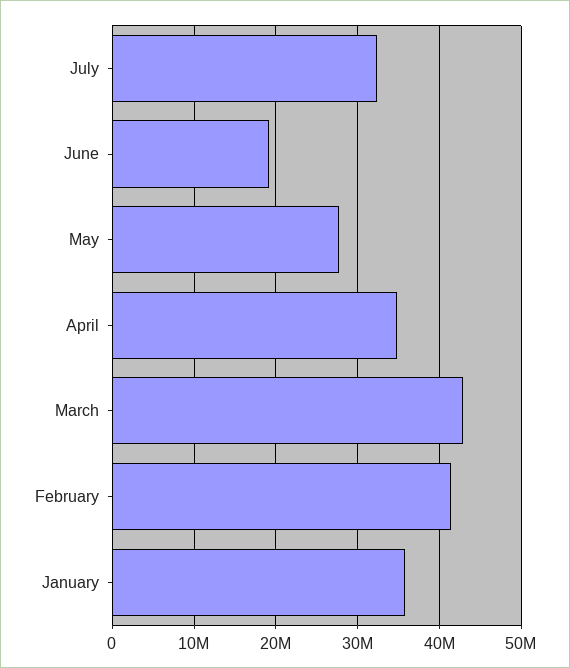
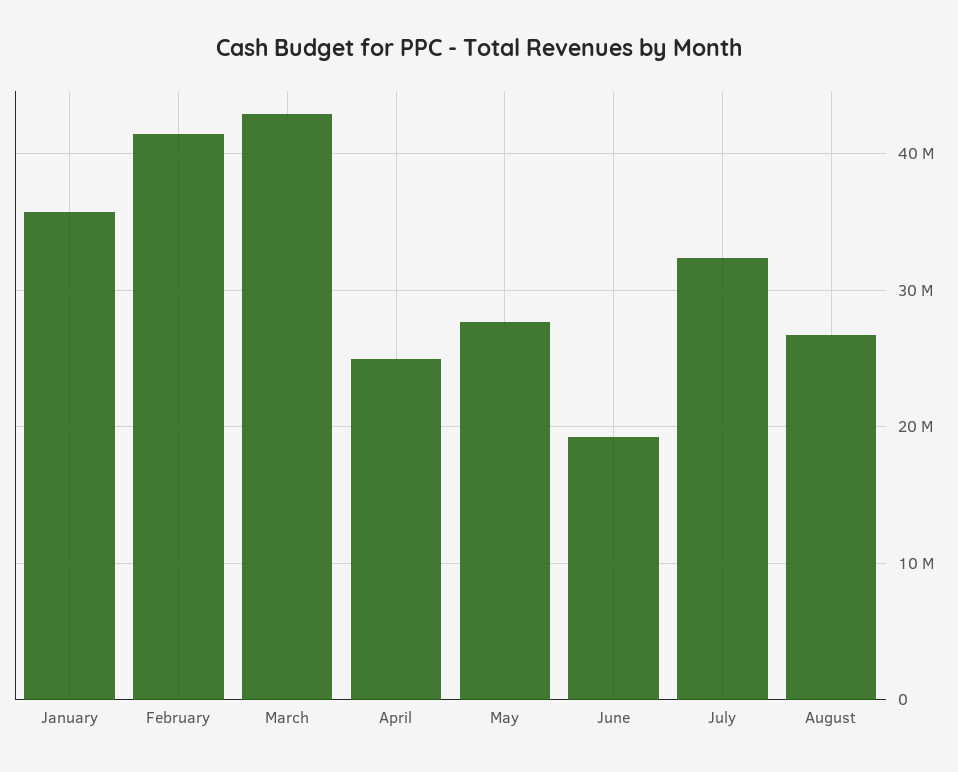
April: 35000000 -> 25000000
August: none -> 27000000

